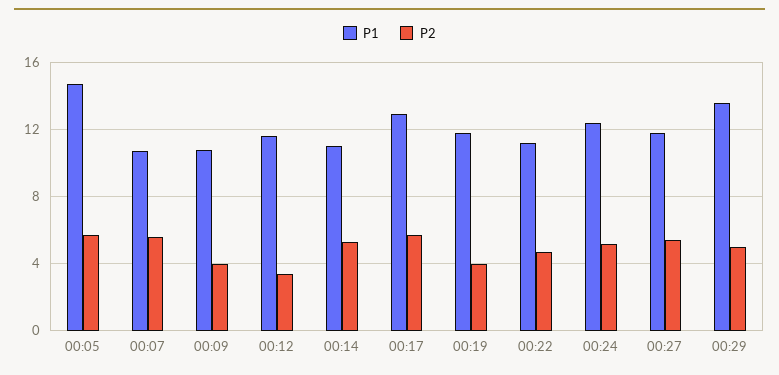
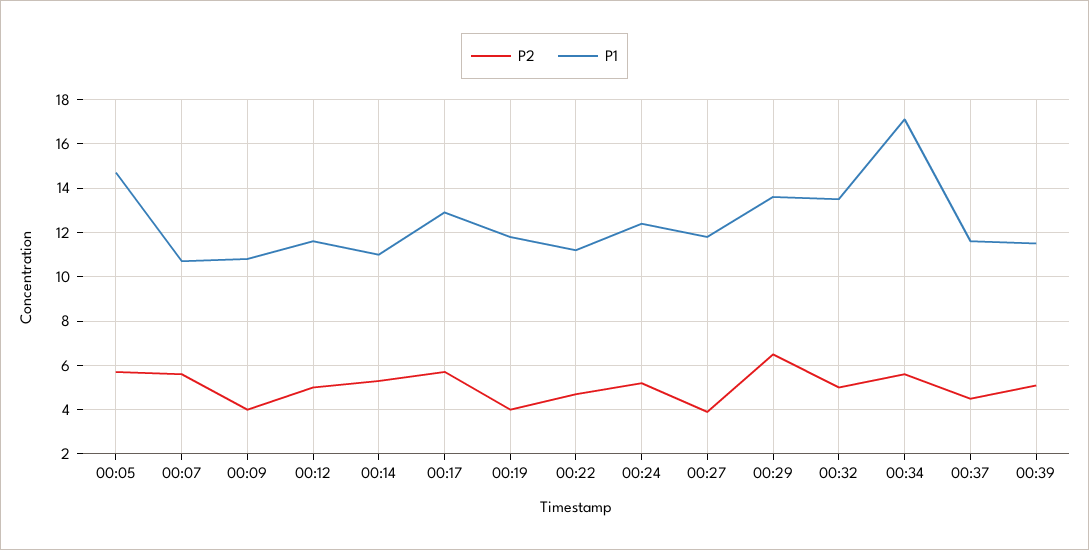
P2, 00:12: 3.5 -> 5
P2, 00:27: 5.5 -> 4
P2, 00:29: 5 -> 6.5
P2, 00:32: none -> 5
P1, 00:32: none -> 13.5
P2, 00:34: none -> 5.5
P1, 00:34: none -> 17
P2, 00:37: none -> 4.5
P1, 00:37: none -> 11.5
P2, 00:39: none -> 5
P1, 00:39: none -> 11.5

